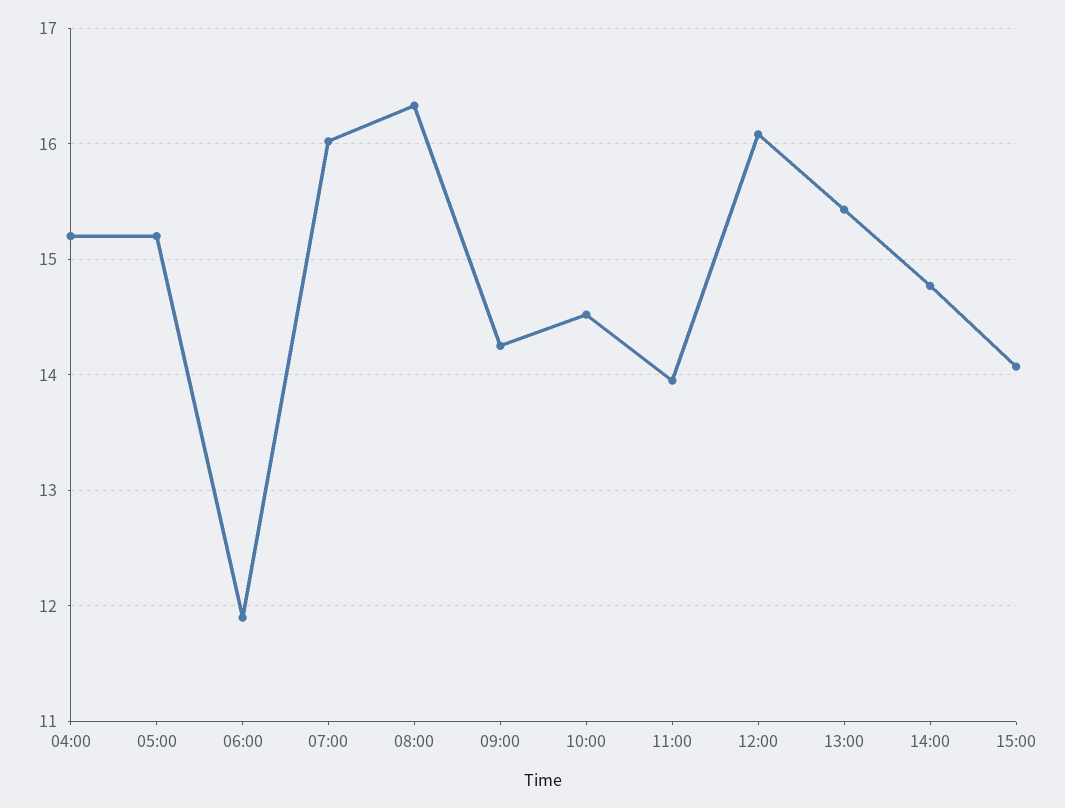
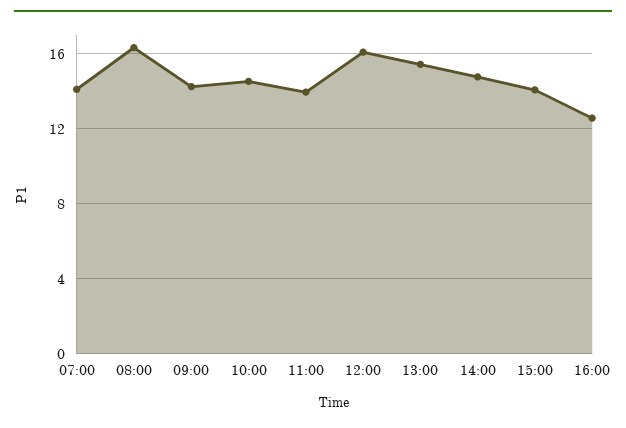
04:00: 15.2 -> none
05:00: 15.2 -> none
06:00: 11.9 -> none
07:00: 16 -> 14
16:00: none -> 12.5

